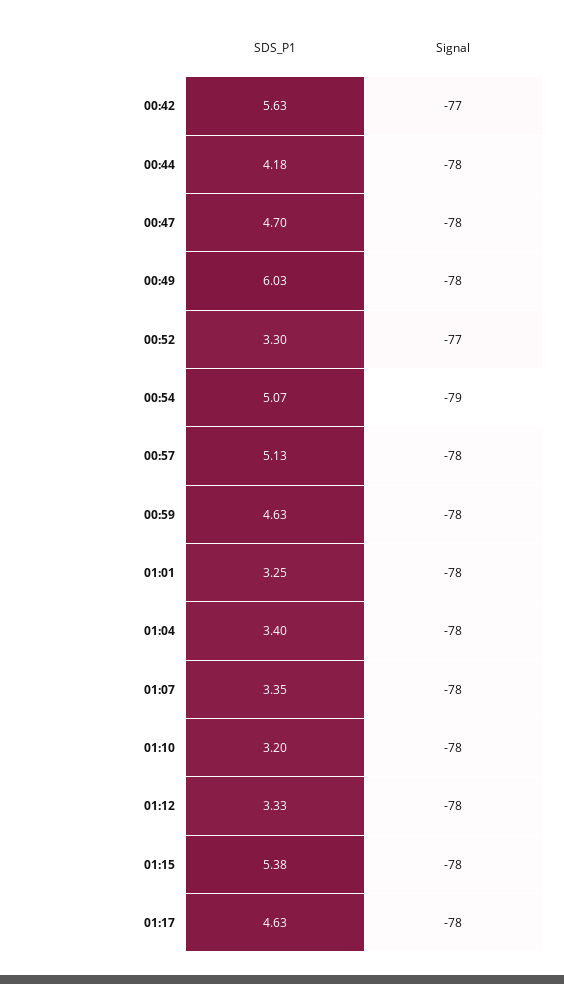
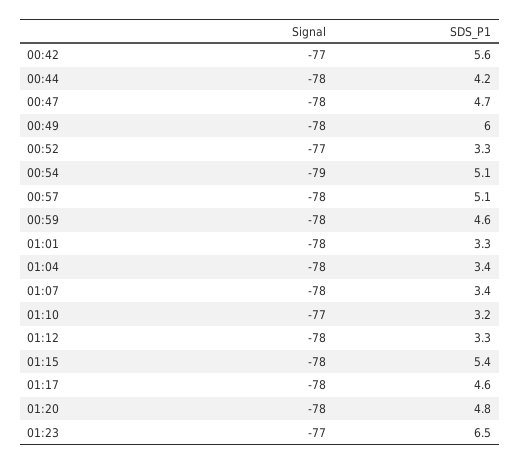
Signal, 01:10: -78 -> -77
Signal, 01:20: none -> -78
SDS_P1, 01:20: none -> 4.8
Signal, 01:23: none -> -77
SDS_P1, 01:23: none -> 6.5

